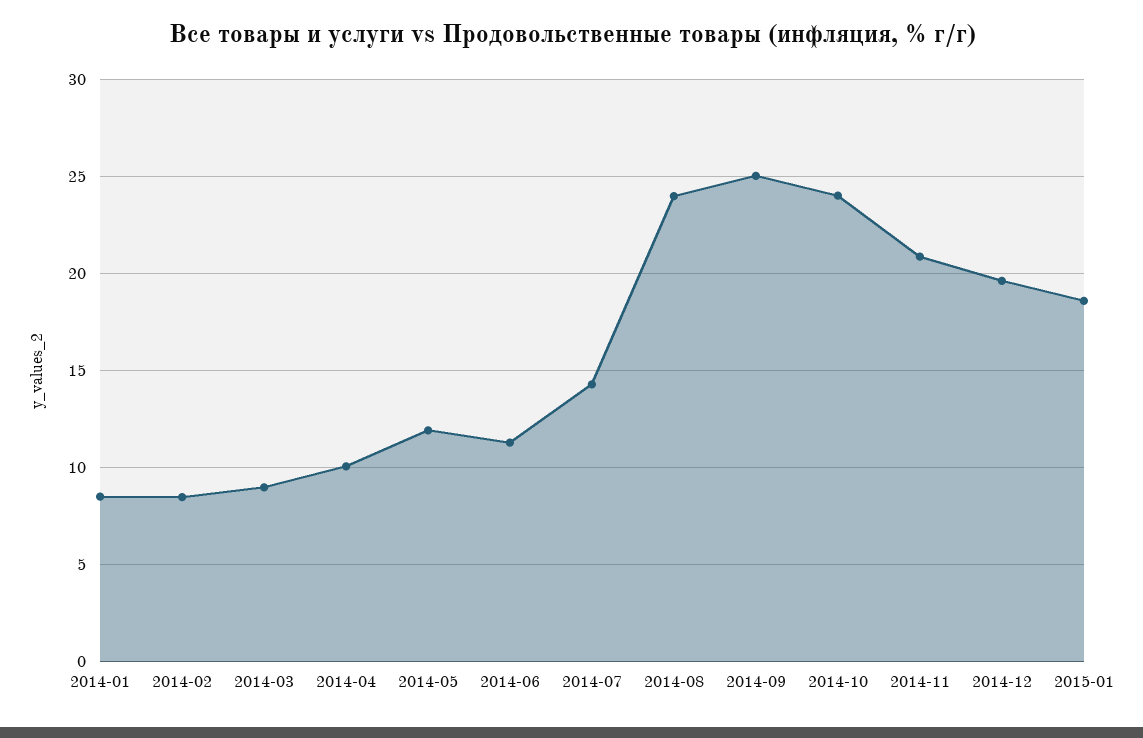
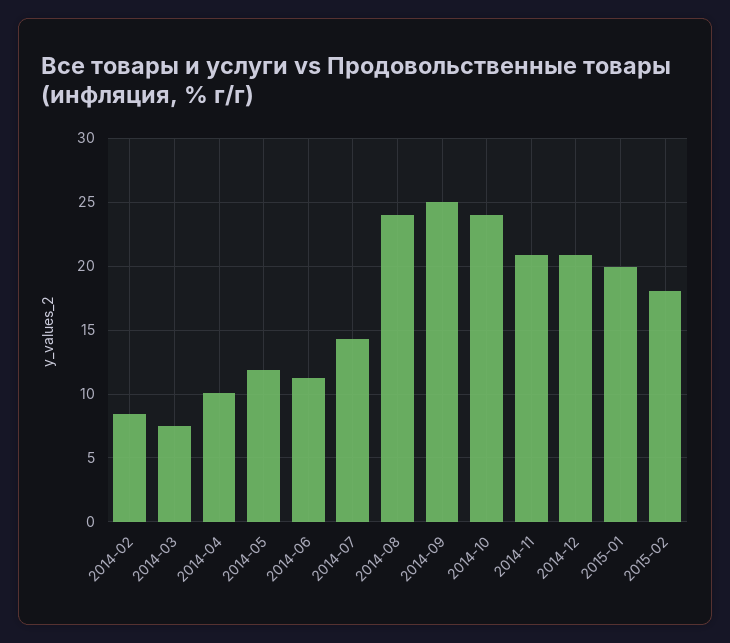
2014-01: 8.5 -> none
2014-03: 9 -> 7.5
2014-12: 19.5 -> 21
2015-01: 18.5 -> 20
2015-02: none -> 18

